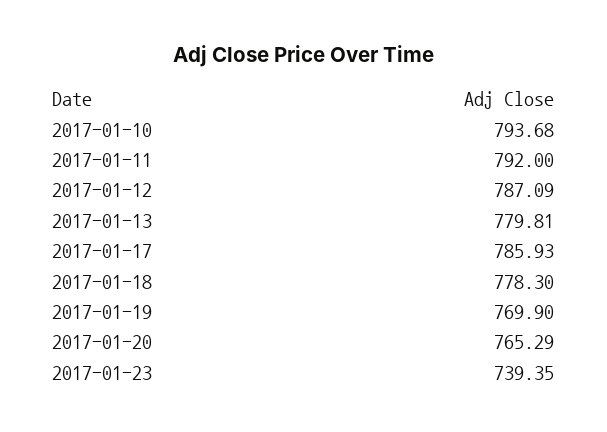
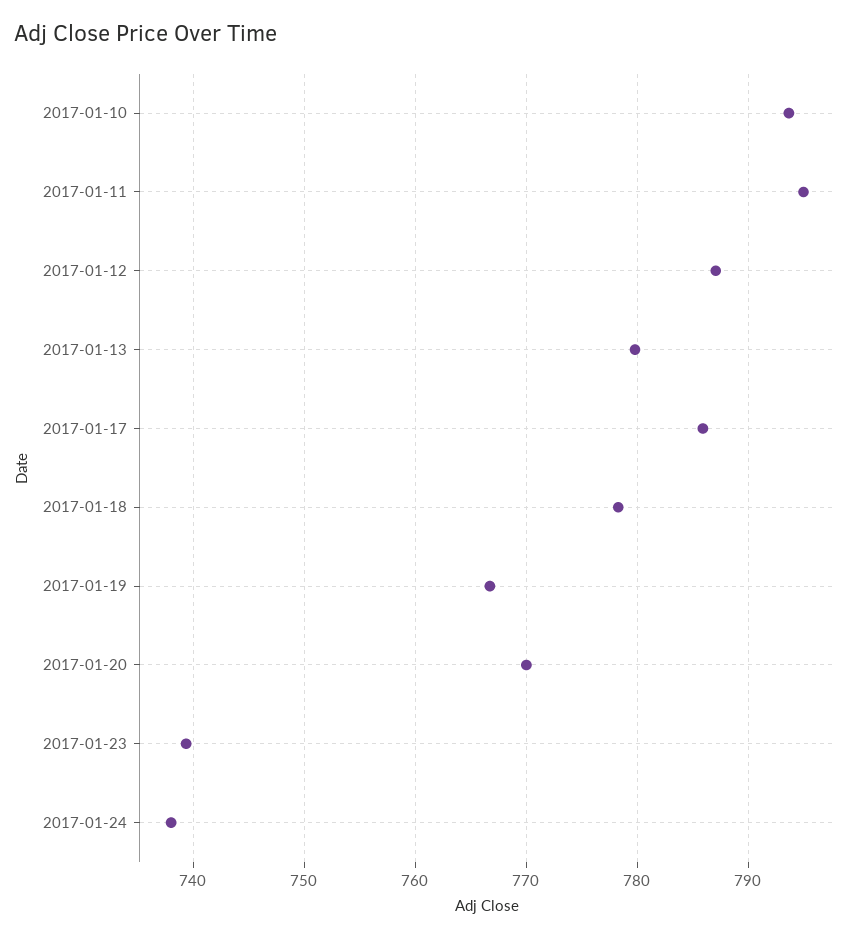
2017-01-11: 792 -> 795
2017-01-19: 769.9 -> 767
2017-01-20: 765.29 -> 770
2017-01-24: none -> 738

